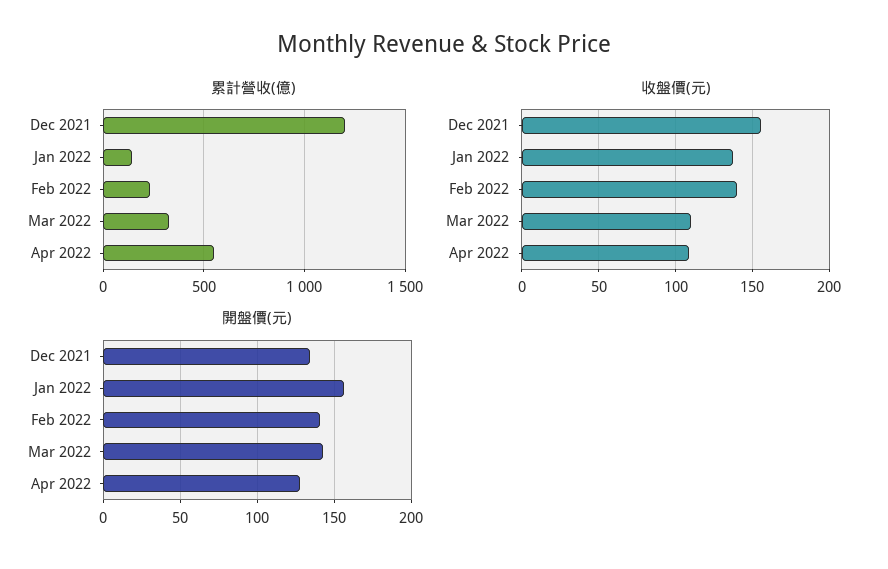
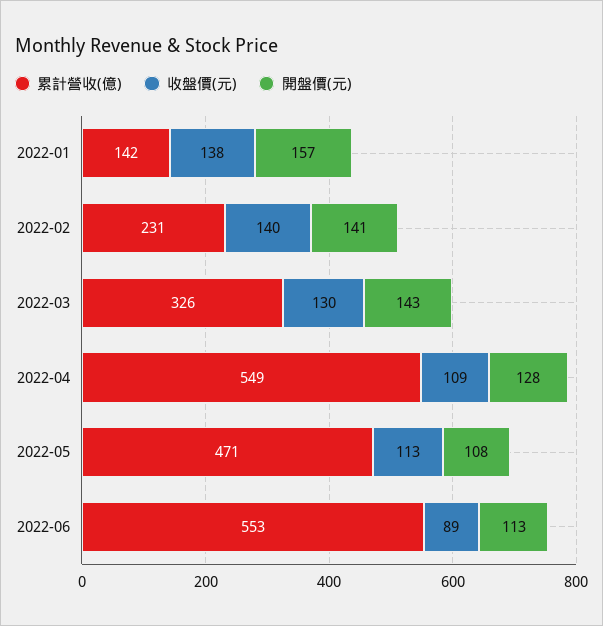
累計營收(億), Dec 2021: 1200 -> none
收盤價(元), Dec 2021: 155 -> none
收盤價(元), Mar 2022: 110 -> 130
開盤價(元), Dec 2021: 135 -> none
累計營收(億), 2022-05: none -> 471
收盤價(元), 2022-05: none -> 113
開盤價(元), 2022-05: none -> 108
累計營收(億), 2022-06: none -> 553
收盤價(元), 2022-06: none -> 89
開盤價(元), 2022-06: none -> 113

